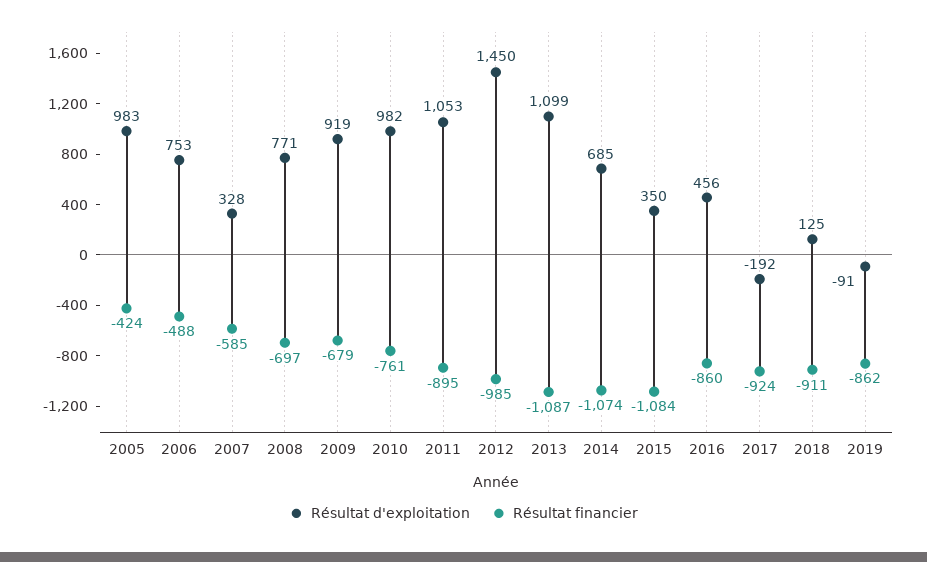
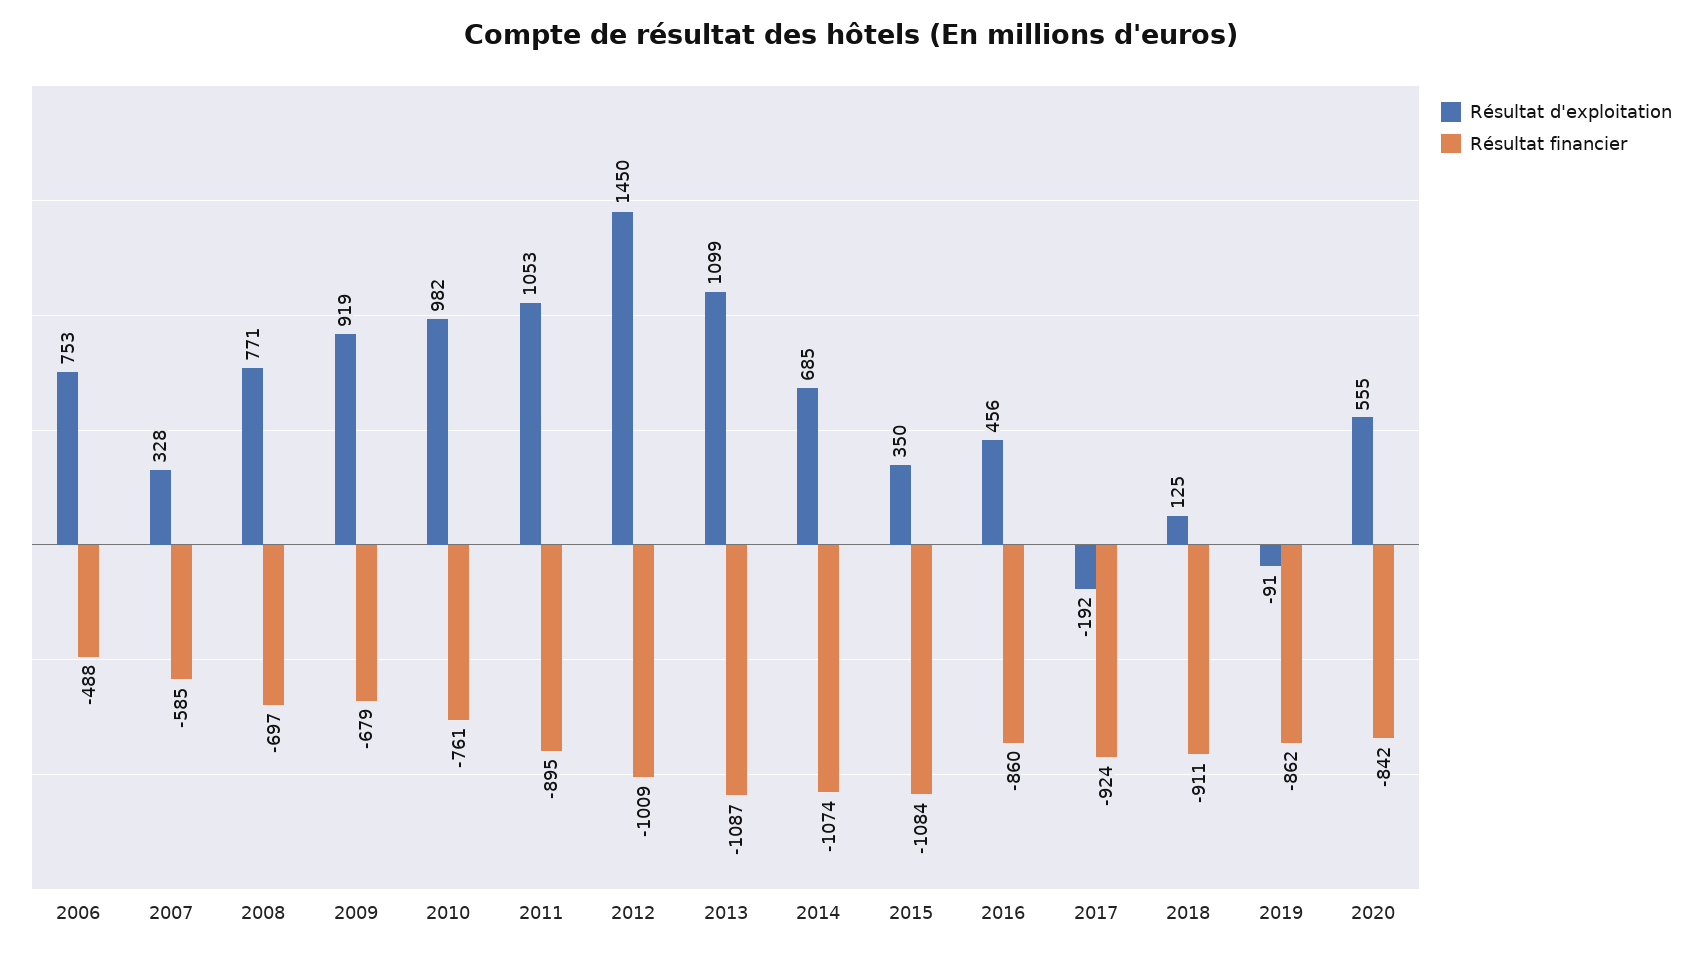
Résultat d'exploitation, 2005: 983 -> none
Résultat financier, 2005: -424 -> none
Résultat financier, 2012: -985 -> -1009
Résultat d'exploitation, 2020: none -> 555
Résultat financier, 2020: none -> -842

